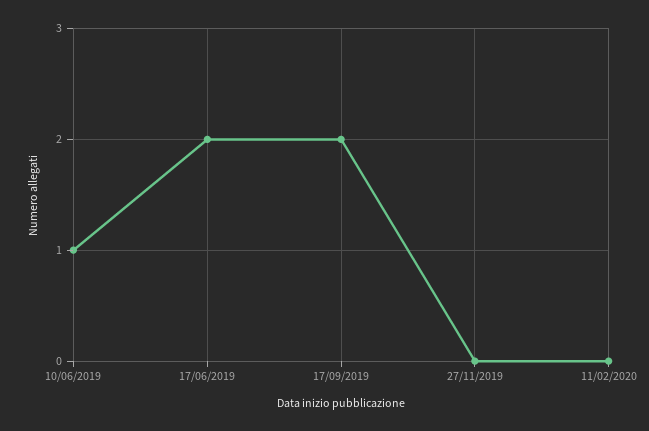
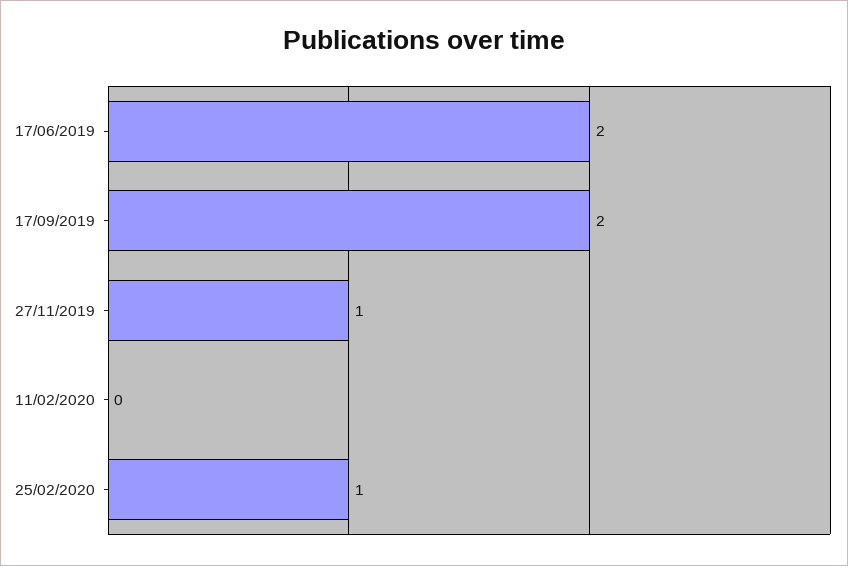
10/06/2019: 1 -> none
27/11/2019: 0 -> 1
25/02/2020: none -> 1

